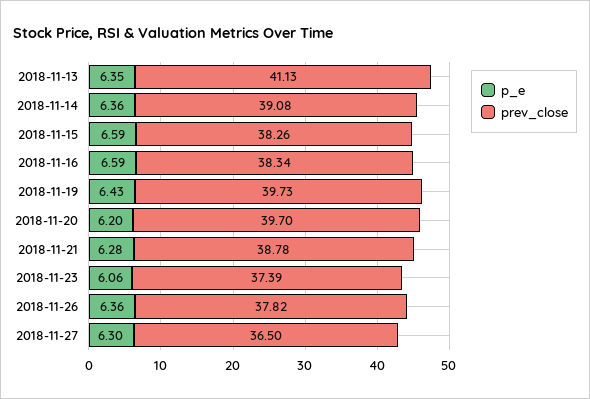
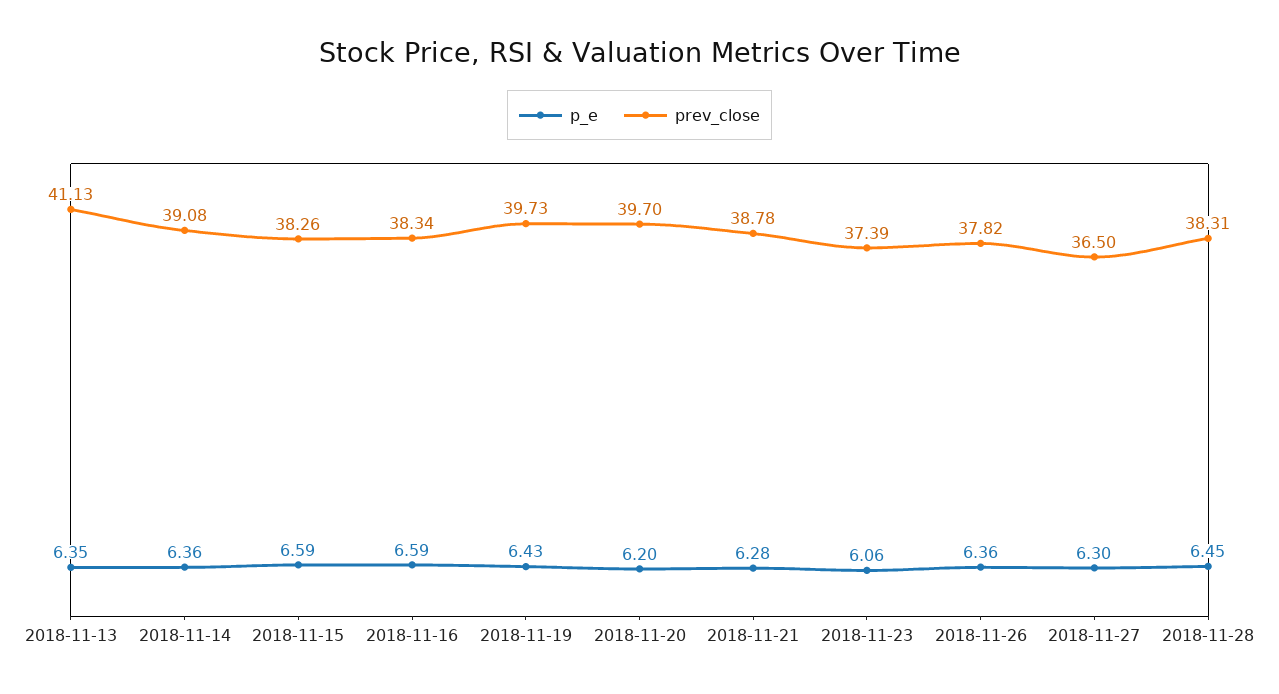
p_e, 2018-11-28: none -> 6.45
prev_close, 2018-11-28: none -> 38.31

